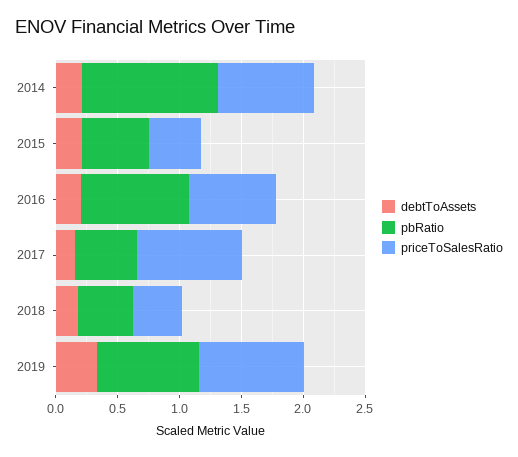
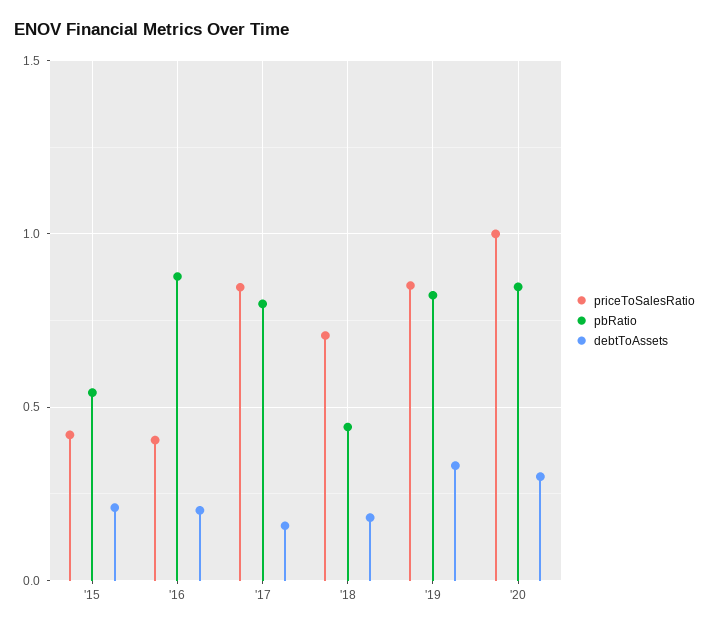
debtToAssets, 2014: 0.2 -> none
pbRatio, 2014: 1.1 -> none
priceToSalesRatio, 2014: 0.8 -> none
priceToSalesRatio, 2016: 0.7 -> 0.4
pbRatio, 2017: 0.5 -> 0.8
priceToSalesRatio, 2018: 0.4 -> 0.7
priceToSalesRatio, '20: none -> 1
pbRatio, '20: none -> 0.85
debtToAssets, '20: none -> 0.3

